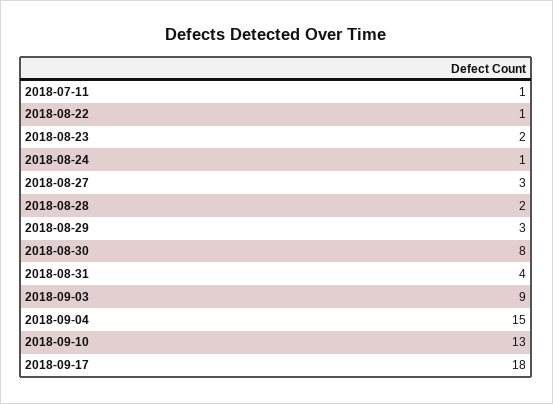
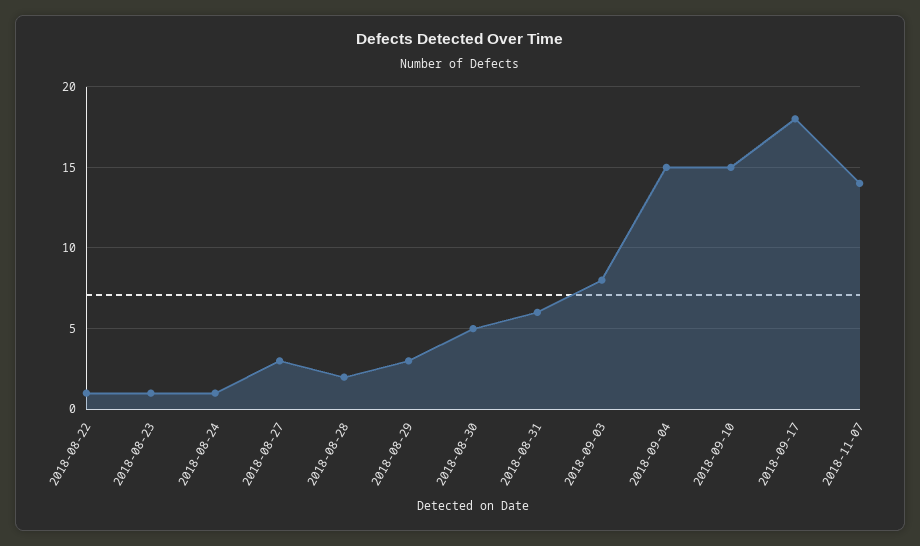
2018-07-11: 1 -> none
2018-08-23: 2 -> 1
2018-08-30: 8 -> 5
2018-08-31: 4 -> 6
2018-09-03: 9 -> 8
2018-09-10: 13 -> 15
2018-11-07: none -> 14

